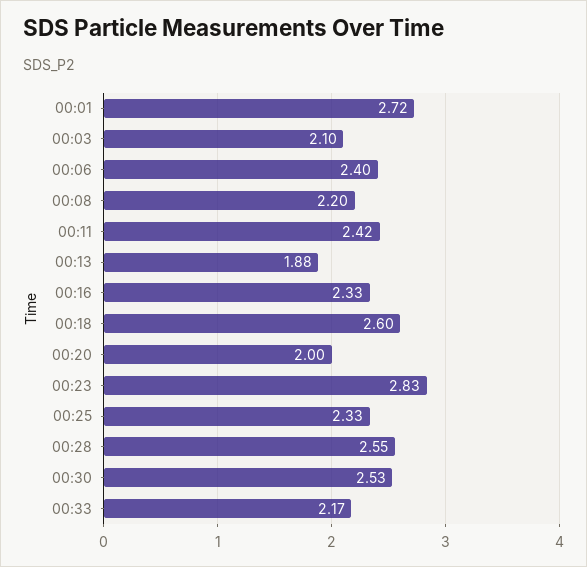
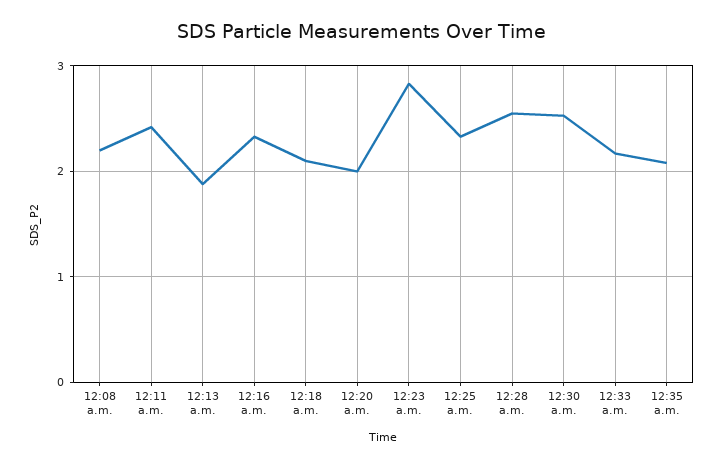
00:01: 2.72 -> none
00:03: 2.1 -> none
00:06: 2.4 -> none
00:18: 2.6 -> 2.1
12:35 a.m.: none -> 2.1

